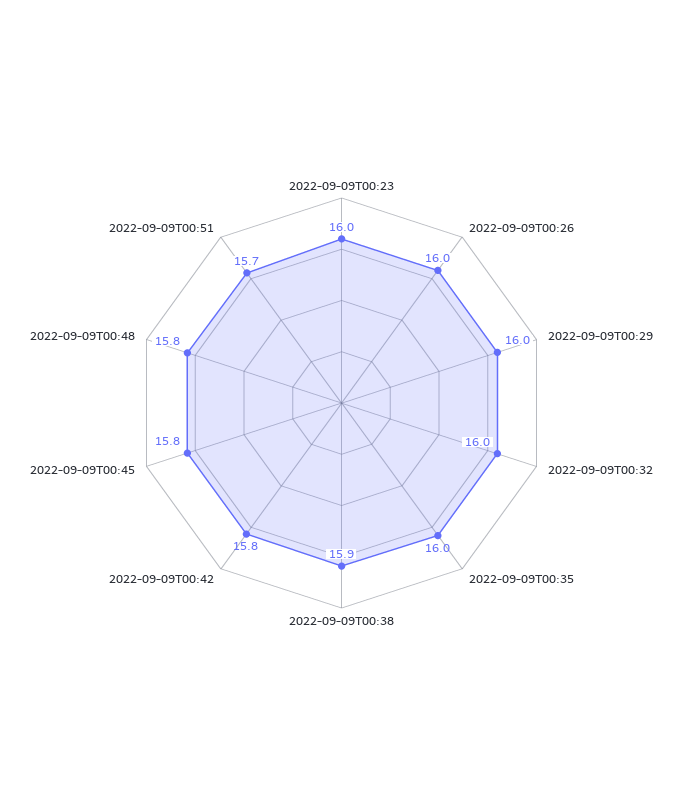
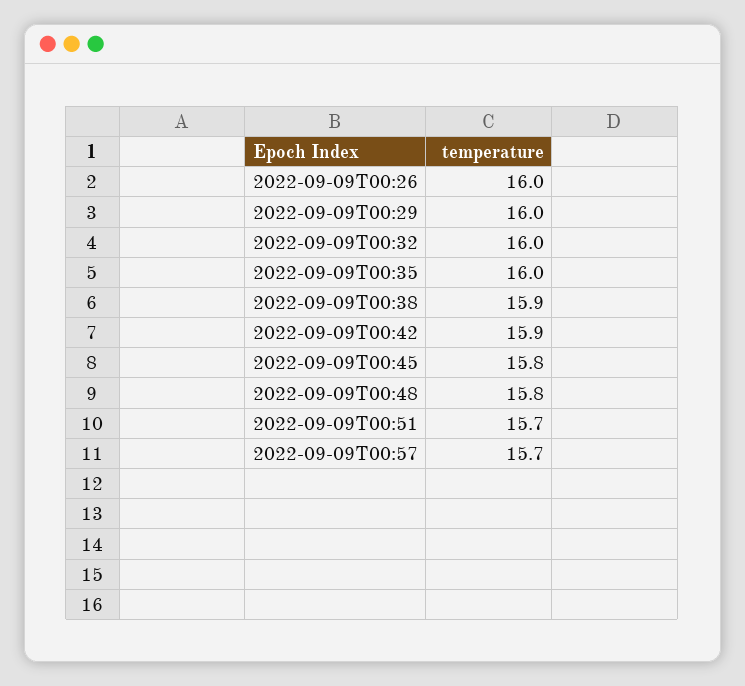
2022-09-09T00:23: 16 -> none
2022-09-09T00:42: 15.8 -> 15.9
2022-09-09T00:57: none -> 15.7

